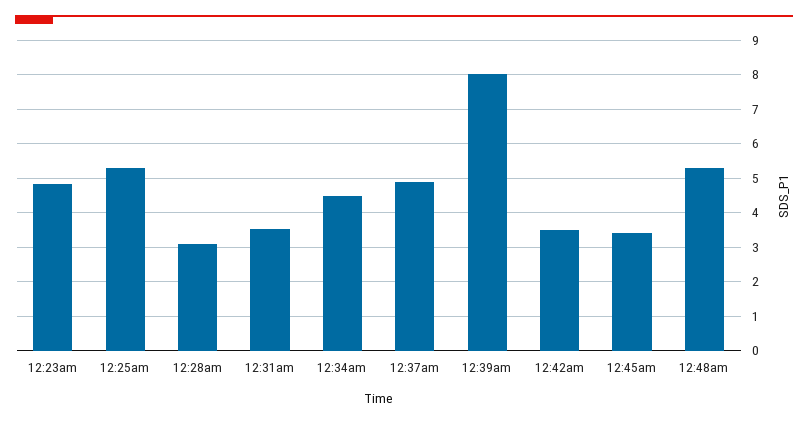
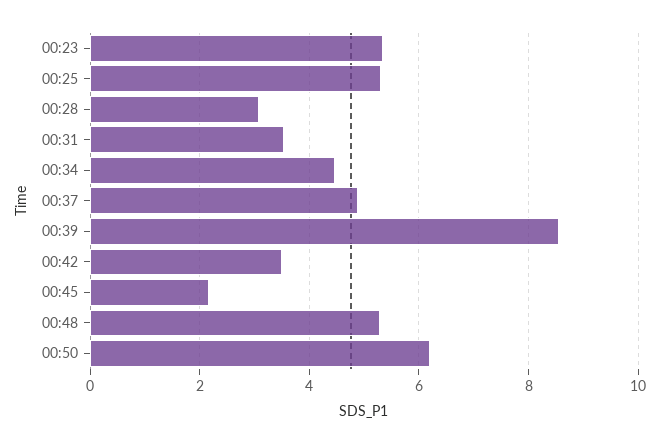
12:23am: 4.8 -> 5.4
12:39am: 8 -> 8.6
12:45am: 3.4 -> 2.2
00:50: none -> 6.2

